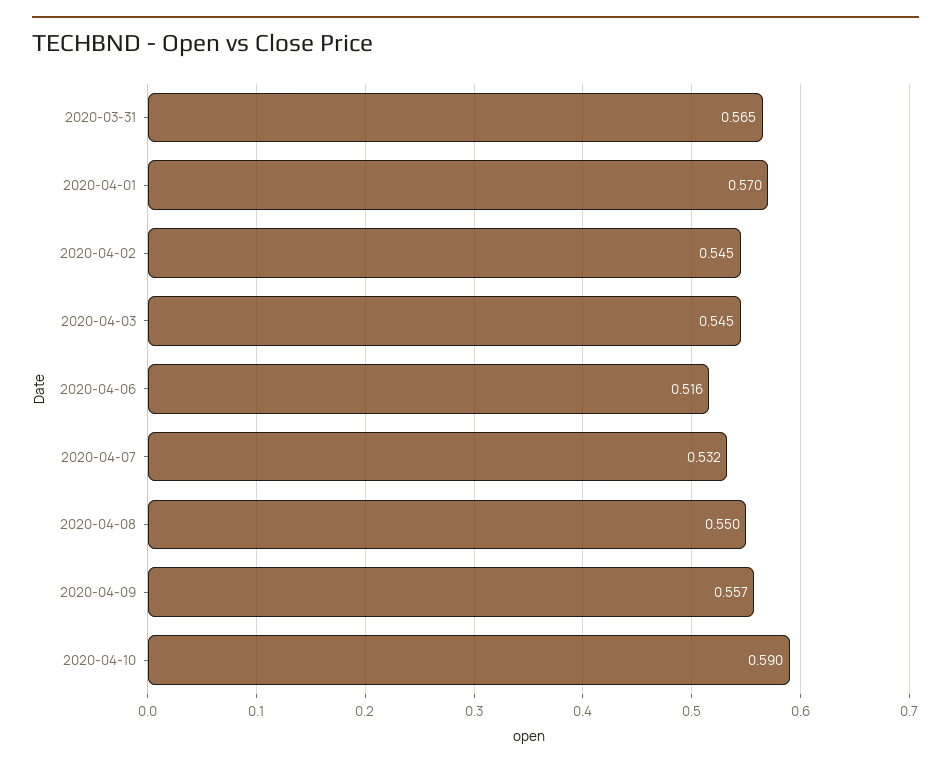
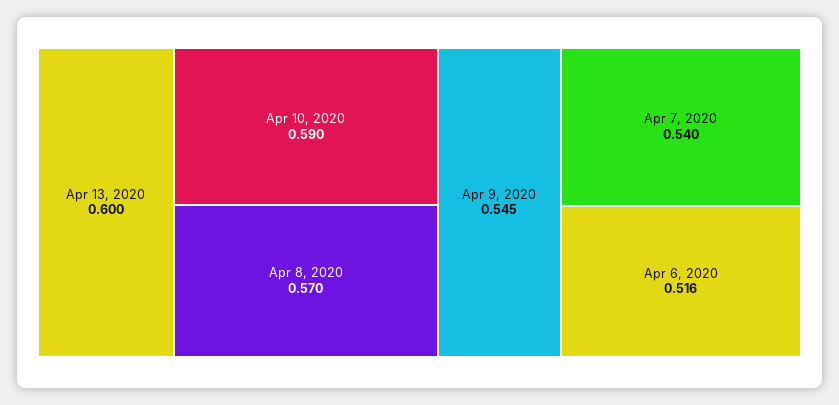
2020-03-31: 0.565 -> none
2020-04-01: 0.57 -> none
2020-04-02: 0.545 -> none
2020-04-03: 0.545 -> none
2020-04-07: 0.532 -> 0.54
2020-04-08: 0.55 -> 0.57
2020-04-09: 0.557 -> 0.545
Apr 13, 2020: none -> 0.6

